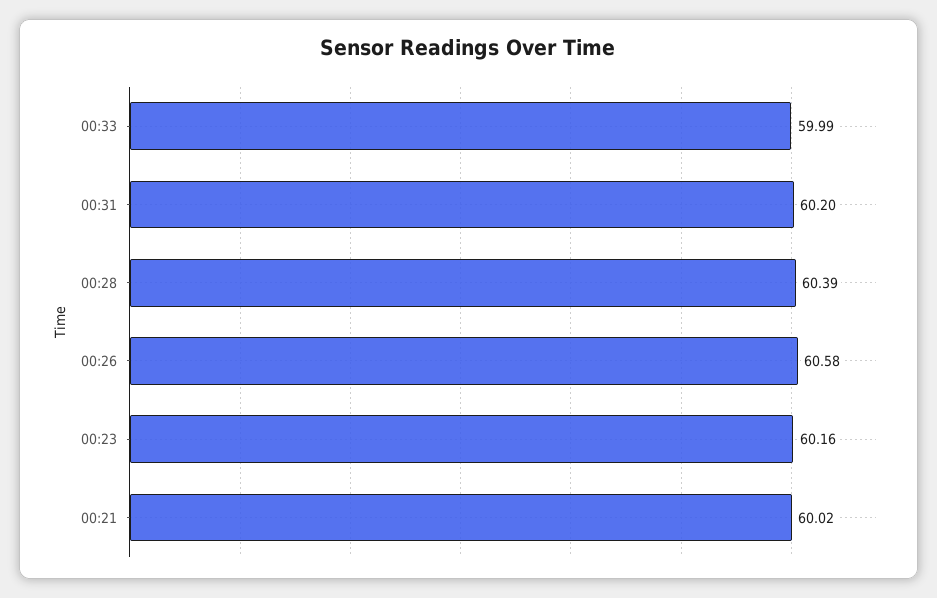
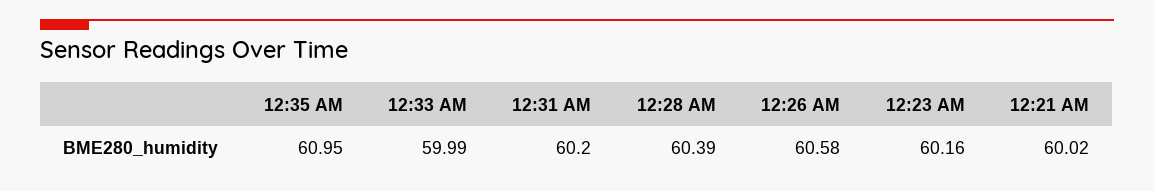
12:35 AM: none -> 60.95

